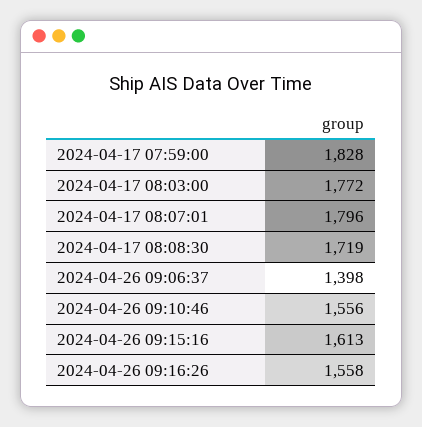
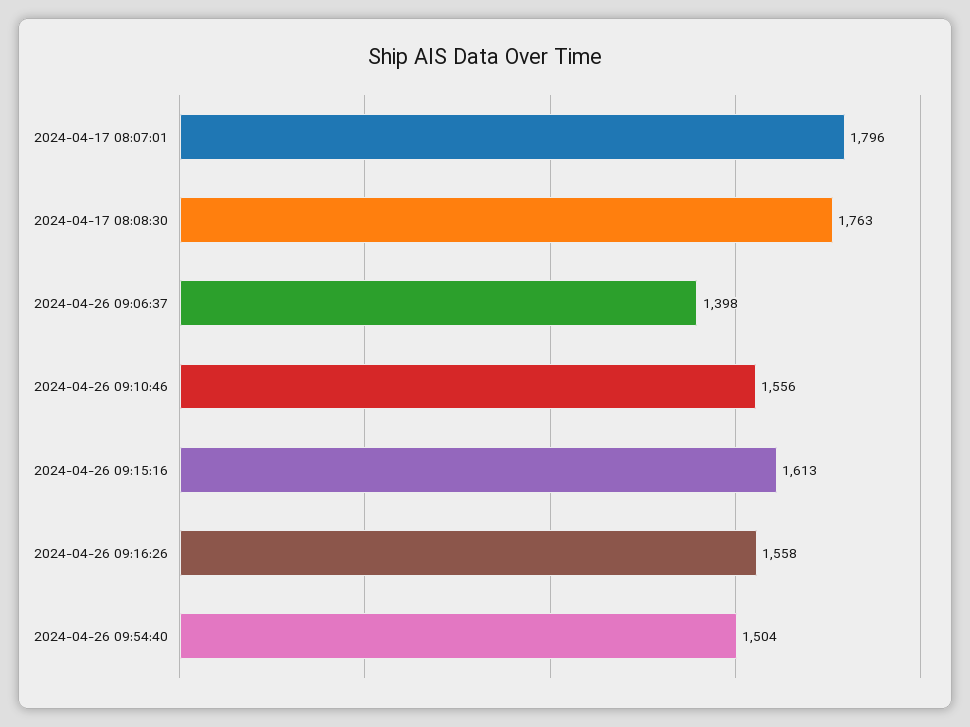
2024-04-17 07:59:00: 1828 -> none
2024-04-17 08:03:00: 1772 -> none
2024-04-17 08:08:30: 1719 -> 1763
2024-04-26 09:54:40: none -> 1504

